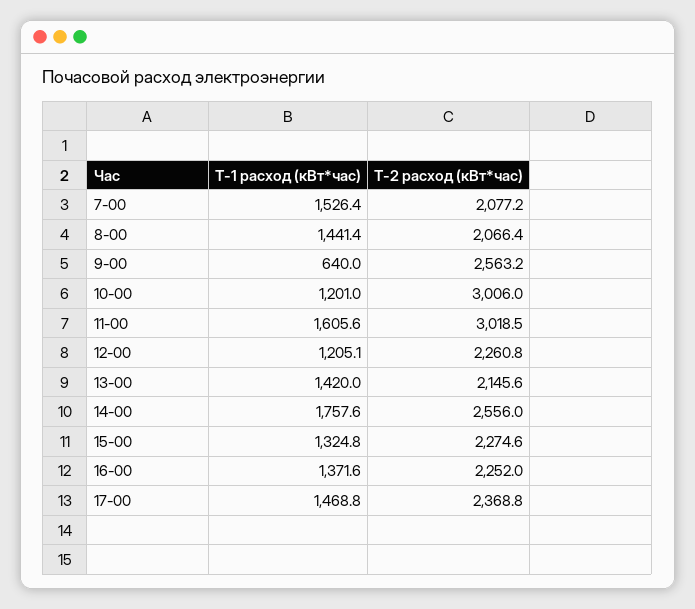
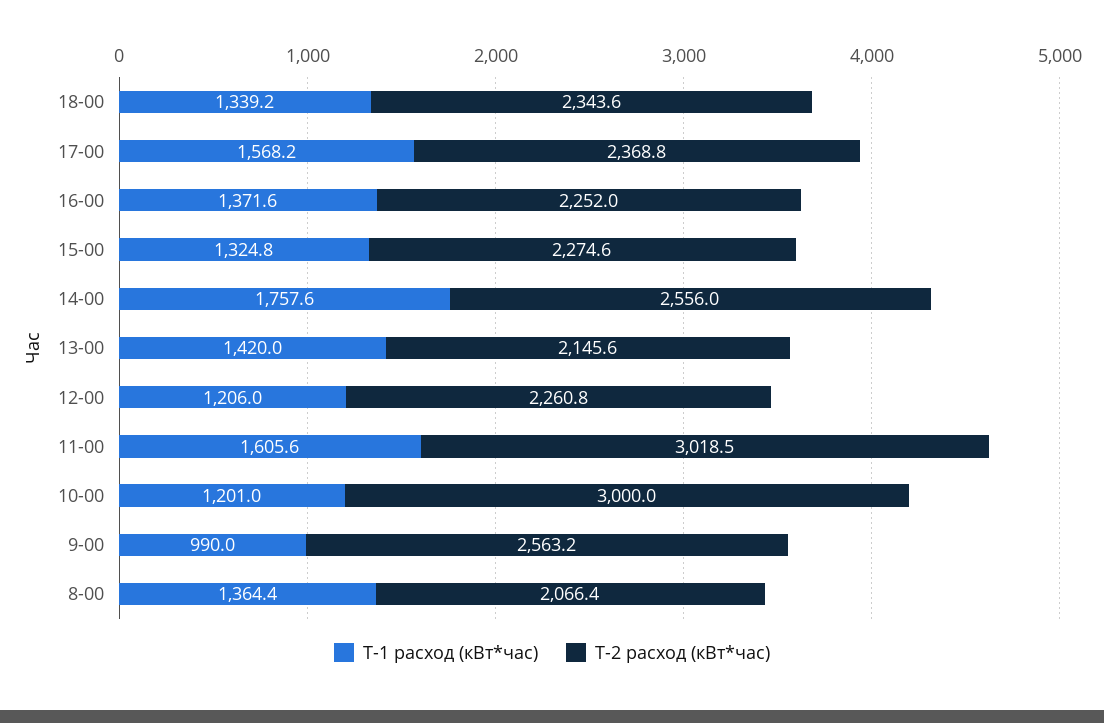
T-1 расход (кВт*час), 7-00: 1526.4 -> none
T-2 расход (кВт*час), 7-00: 2077.2 -> none
T-1 расход (кВт*час), 8-00: 1441.4 -> 1364.4
T-1 расход (кВт*час), 9-00: 640 -> 990
T-2 расход (кВт*час), 10-00: 3006 -> 3000
T-1 расход (кВт*час), 12-00: 1205.1 -> 1206
T-1 расход (кВт*час), 17-00: 1468.8 -> 1568.2
T-1 расход (кВт*час), 18-00: none -> 1339.2
T-2 расход (кВт*час), 18-00: none -> 2343.6

